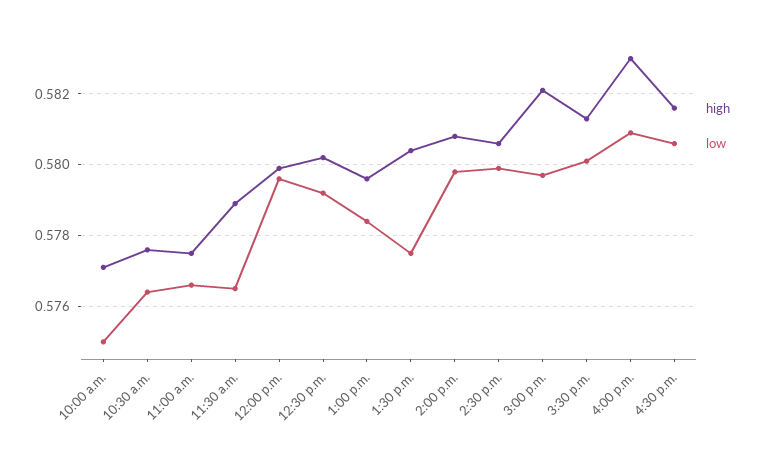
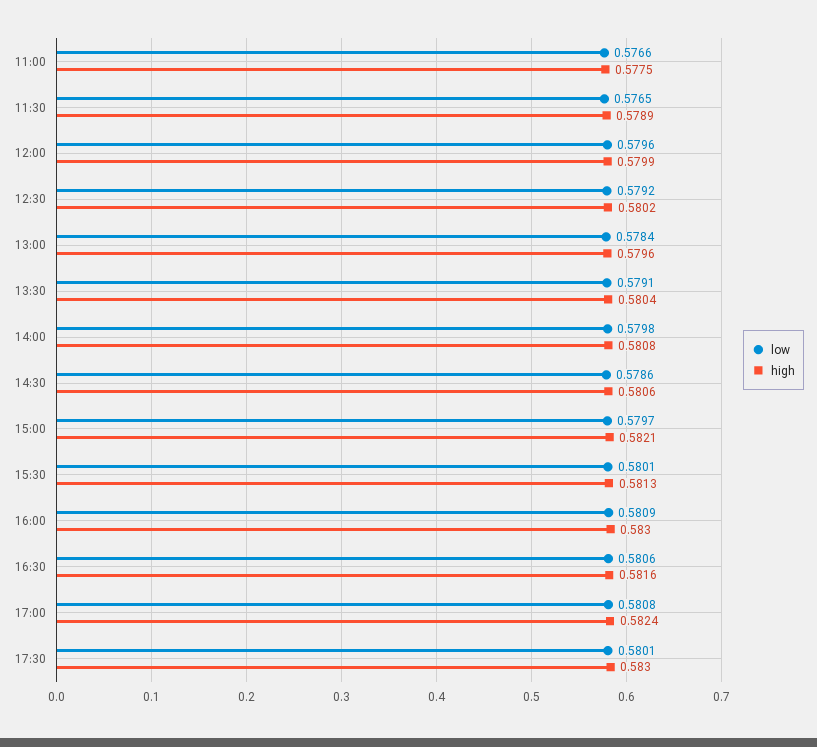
high, 10:00 a.m.: 0.577 -> none
low, 10:00 a.m.: 0.575 -> none
high, 10:30 a.m.: 0.5775 -> none
low, 10:30 a.m.: 0.5765 -> none
low, 1:30 p.m.: 0.5775 -> 0.5791
low, 2:30 p.m.: 0.58 -> 0.5786
low, 17:00: none -> 0.5808
high, 17:00: none -> 0.5824
low, 17:30: none -> 0.5801
high, 17:30: none -> 0.583

